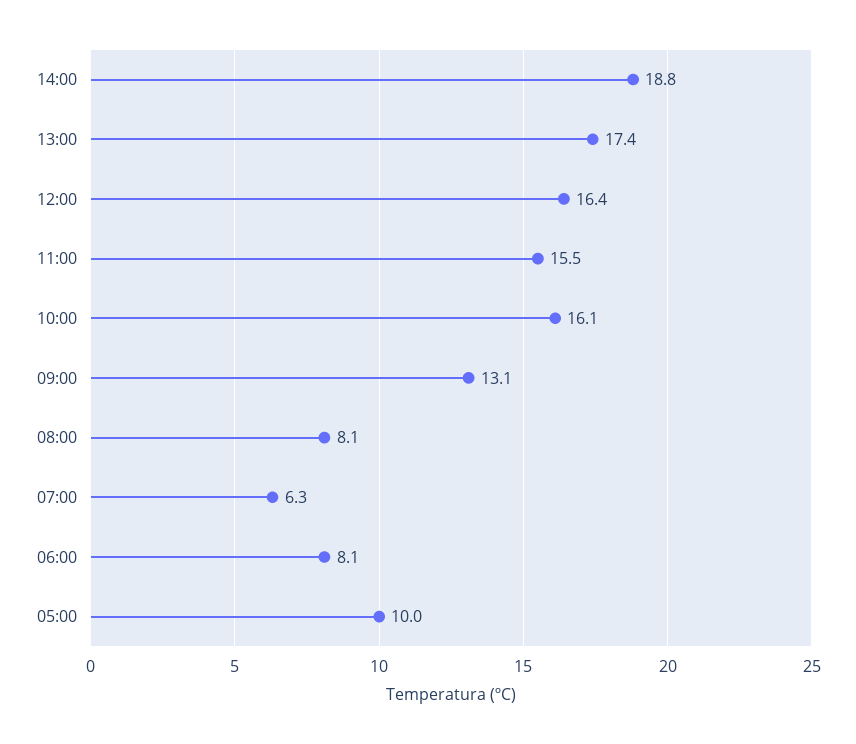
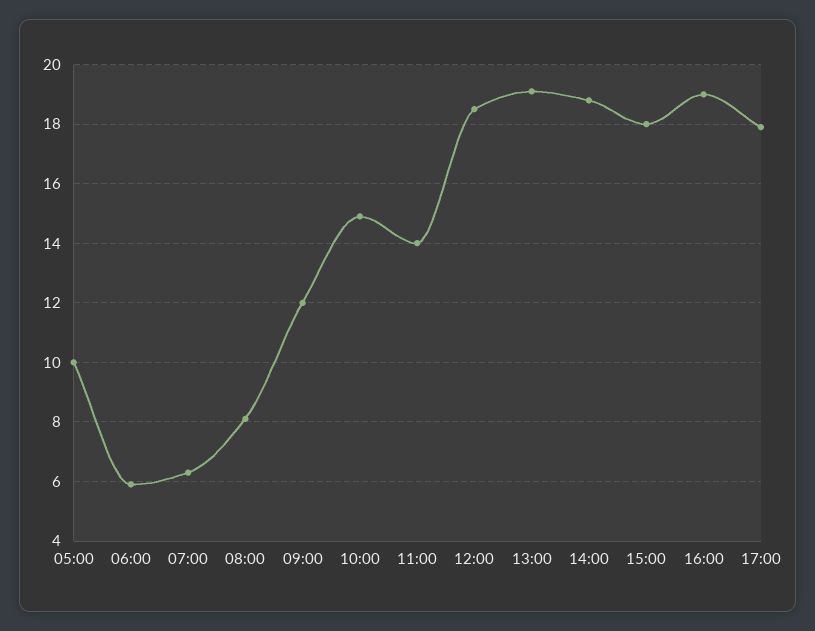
13:00: 17.4 -> 19
12:00: 16.4 -> 18.5
11:00: 15.5 -> 14
10:00: 16.1 -> 15
09:00: 13.1 -> 12
06:00: 8.1 -> 6
15:00: none -> 18
16:00: none -> 19
17:00: none -> 18

